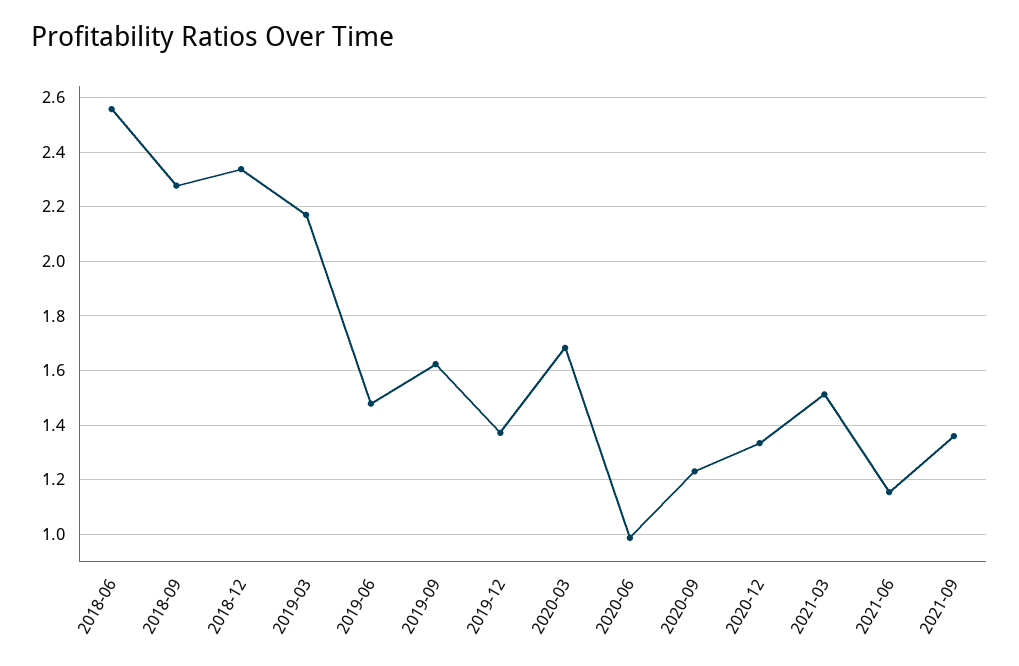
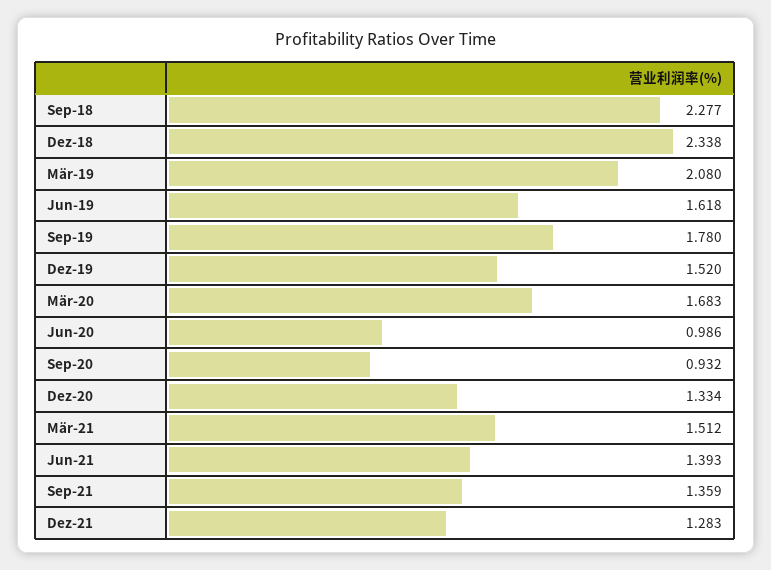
2018-06: 2.55 -> none
2019-03: 2.175 -> 2.08
2019-06: 1.475 -> 1.618
2019-09: 1.625 -> 1.78
2019-12: 1.375 -> 1.52
2020-09: 1.225 -> 0.932
2021-06: 1.15 -> 1.393
Dez-21: none -> 1.283

